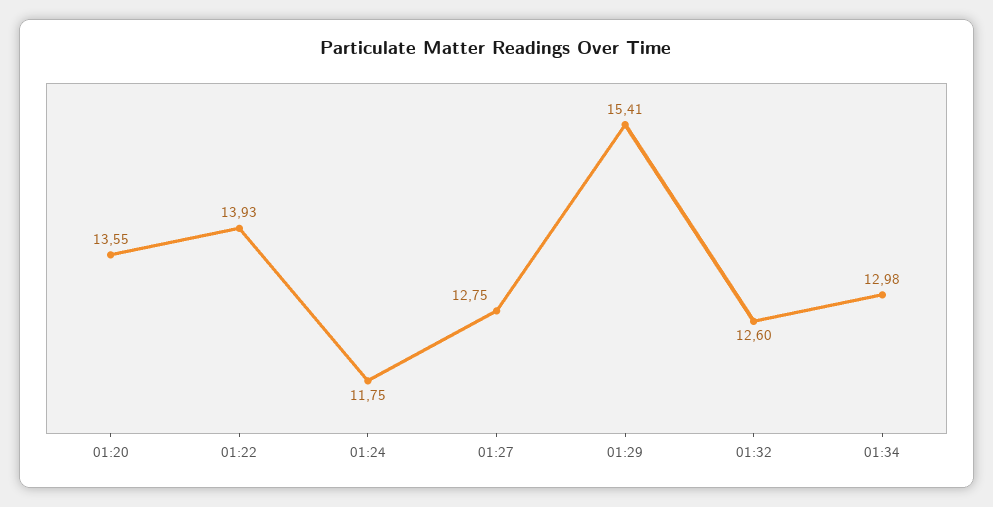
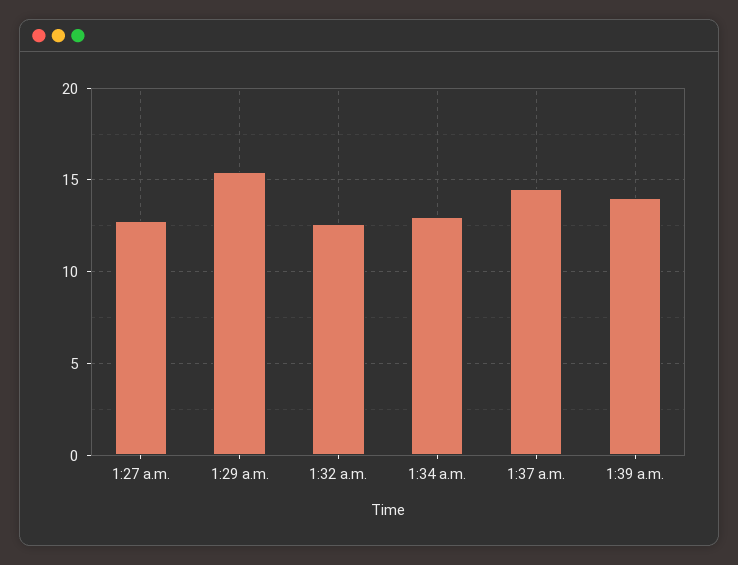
01:20: 13.55 -> none
01:22: 13.93 -> none
01:24: 11.75 -> none
1:37 a.m.: none -> 14.5
1:39 a.m.: none -> 14

